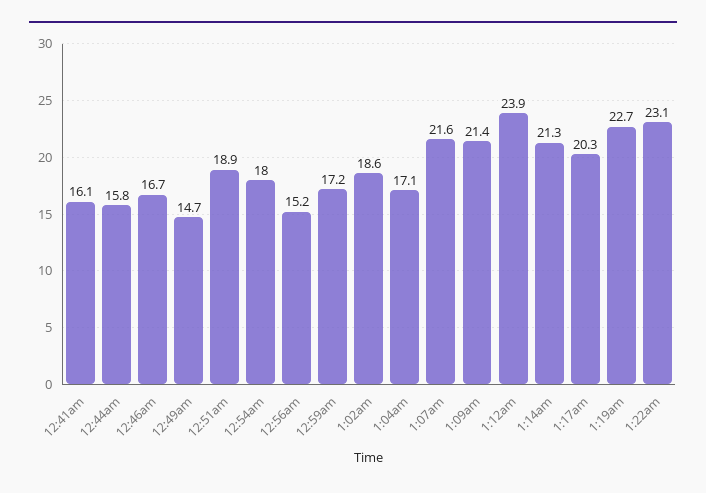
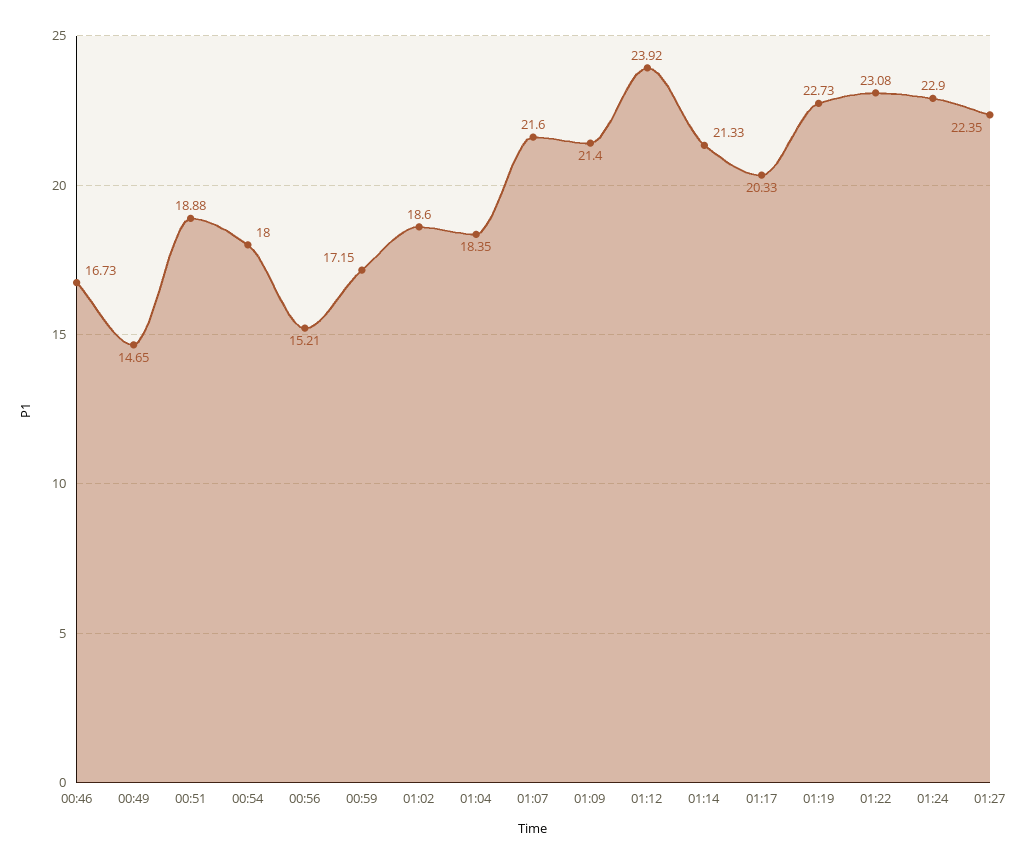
12:41am: 16.1 -> none
12:44am: 15.8 -> none
1:04am: 17.1 -> 18.35
01:24: none -> 22.9
01:27: none -> 22.35

